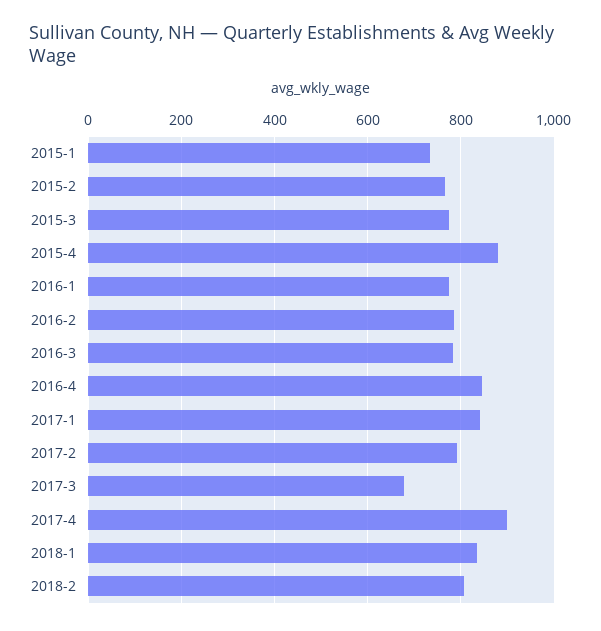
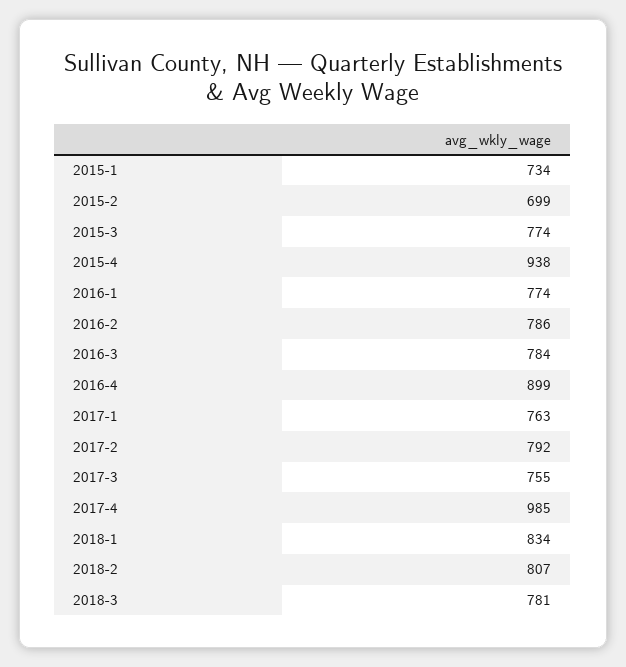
2015-2: 760 -> 699
2015-4: 880 -> 938
2016-4: 840 -> 899
2017-1: 840 -> 763
2017-3: 680 -> 755
2017-4: 900 -> 985
2018-3: none -> 781

